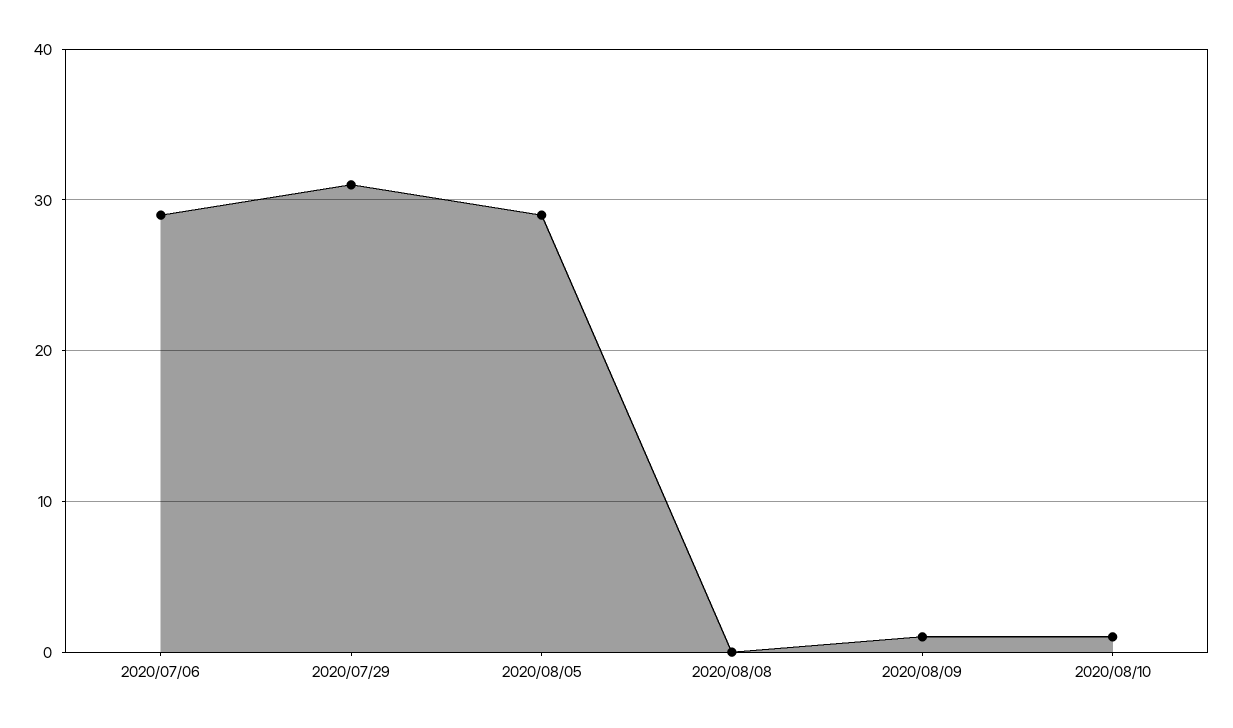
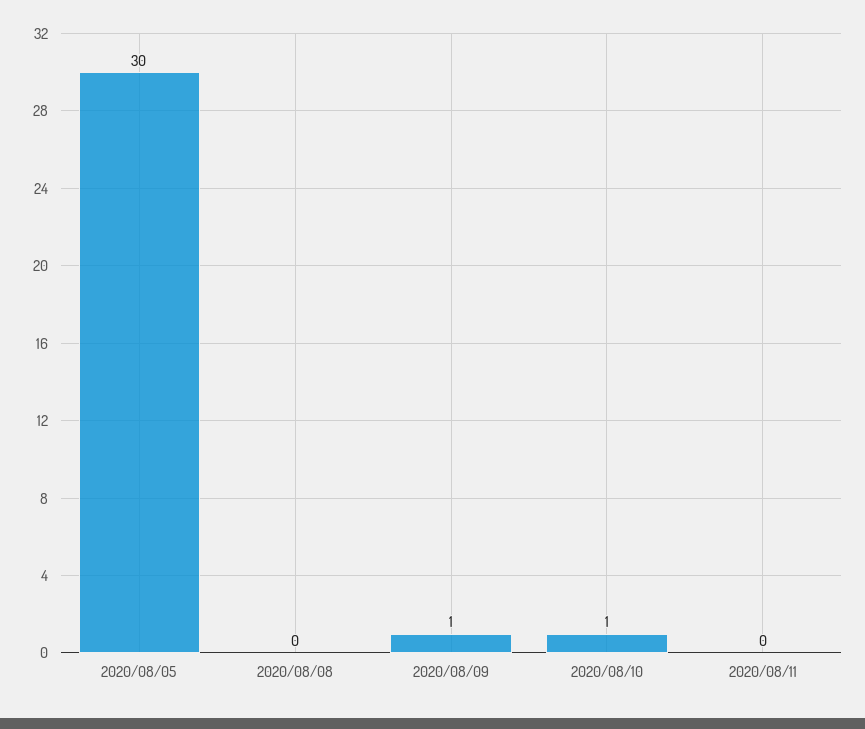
2020/07/06: 29 -> none
2020/07/29: 31 -> none
2020/08/05: 29 -> 30
2020/08/11: none -> 0

